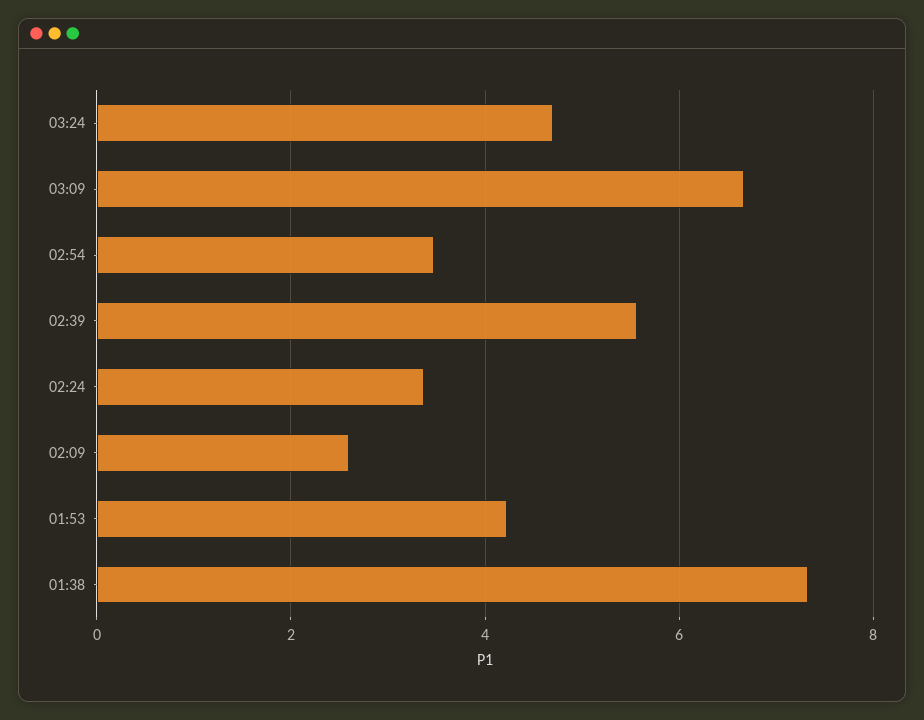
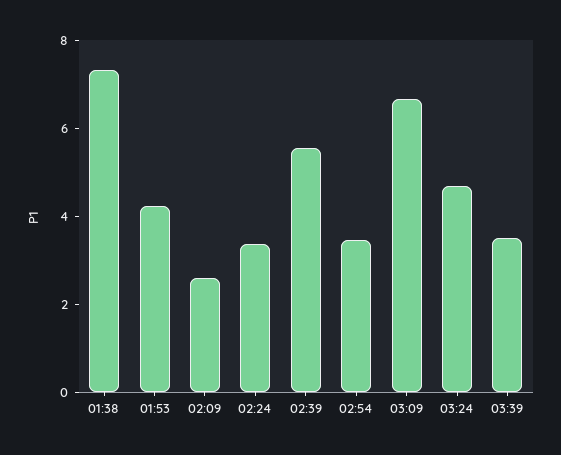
03:39: none -> 3.5

